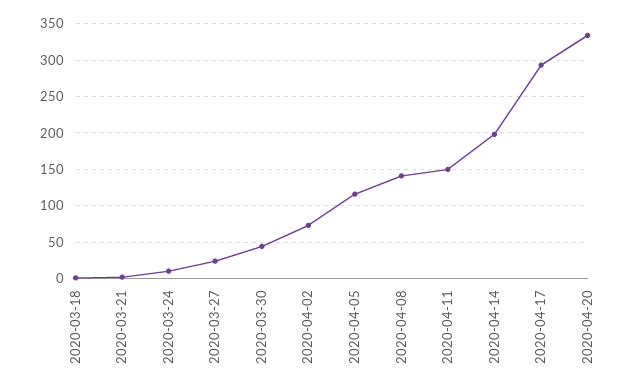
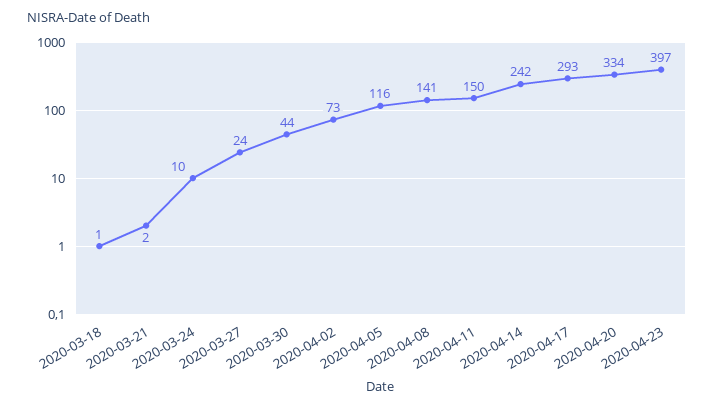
2020-04-14: 200 -> 242
2020-04-23: none -> 397

